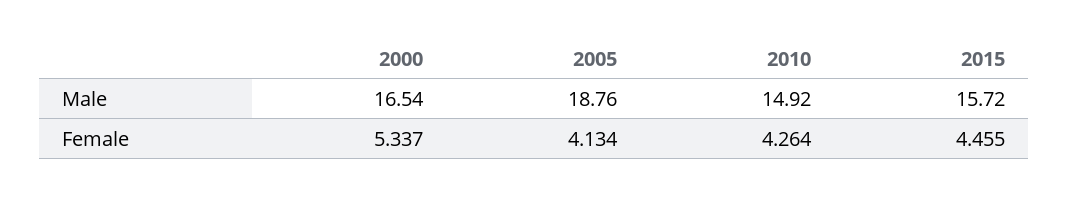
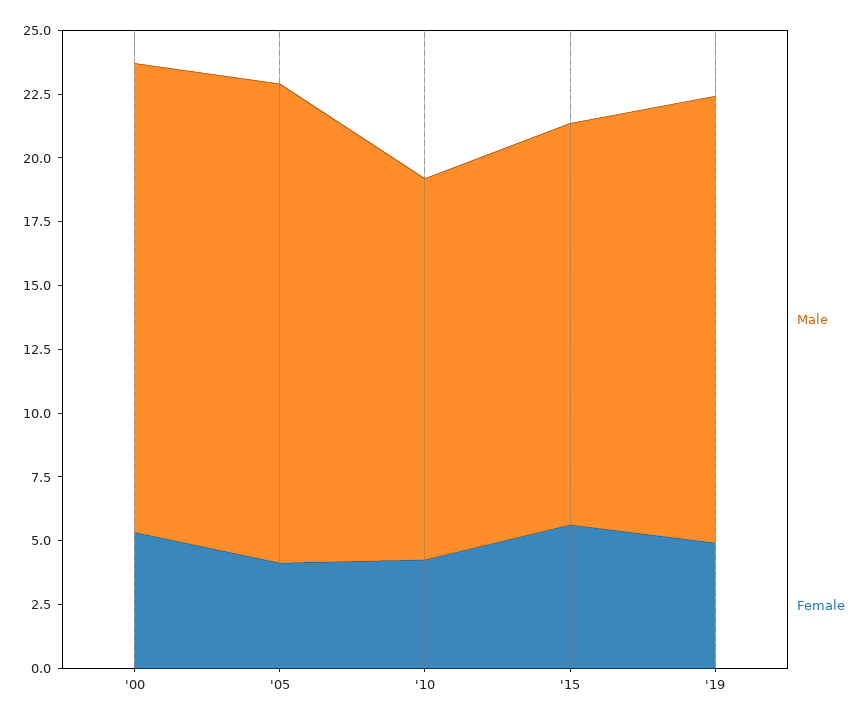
Male, 2000: 16.54 -> 18.5
Female, 2015: 4.455 -> 5.5
Male, '19: none -> 17.5
Female, '19: none -> 5

